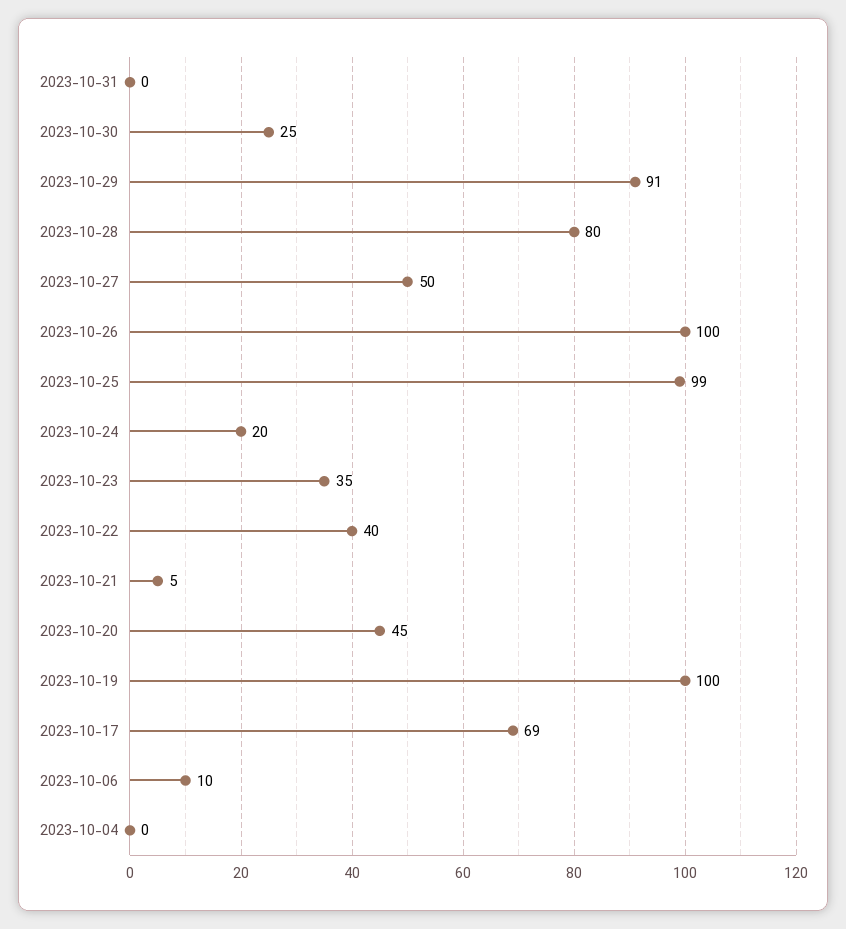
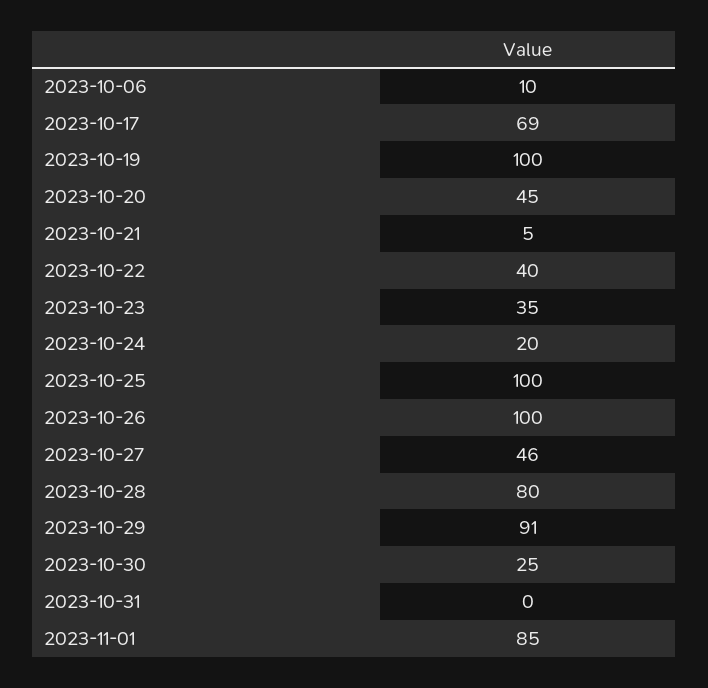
2023-10-27: 50 -> 46
2023-10-25: 99 -> 100
2023-10-04: 0 -> none
2023-11-01: none -> 85

